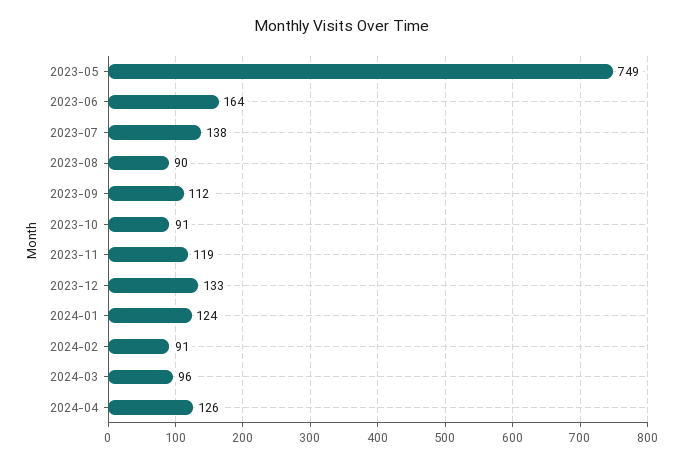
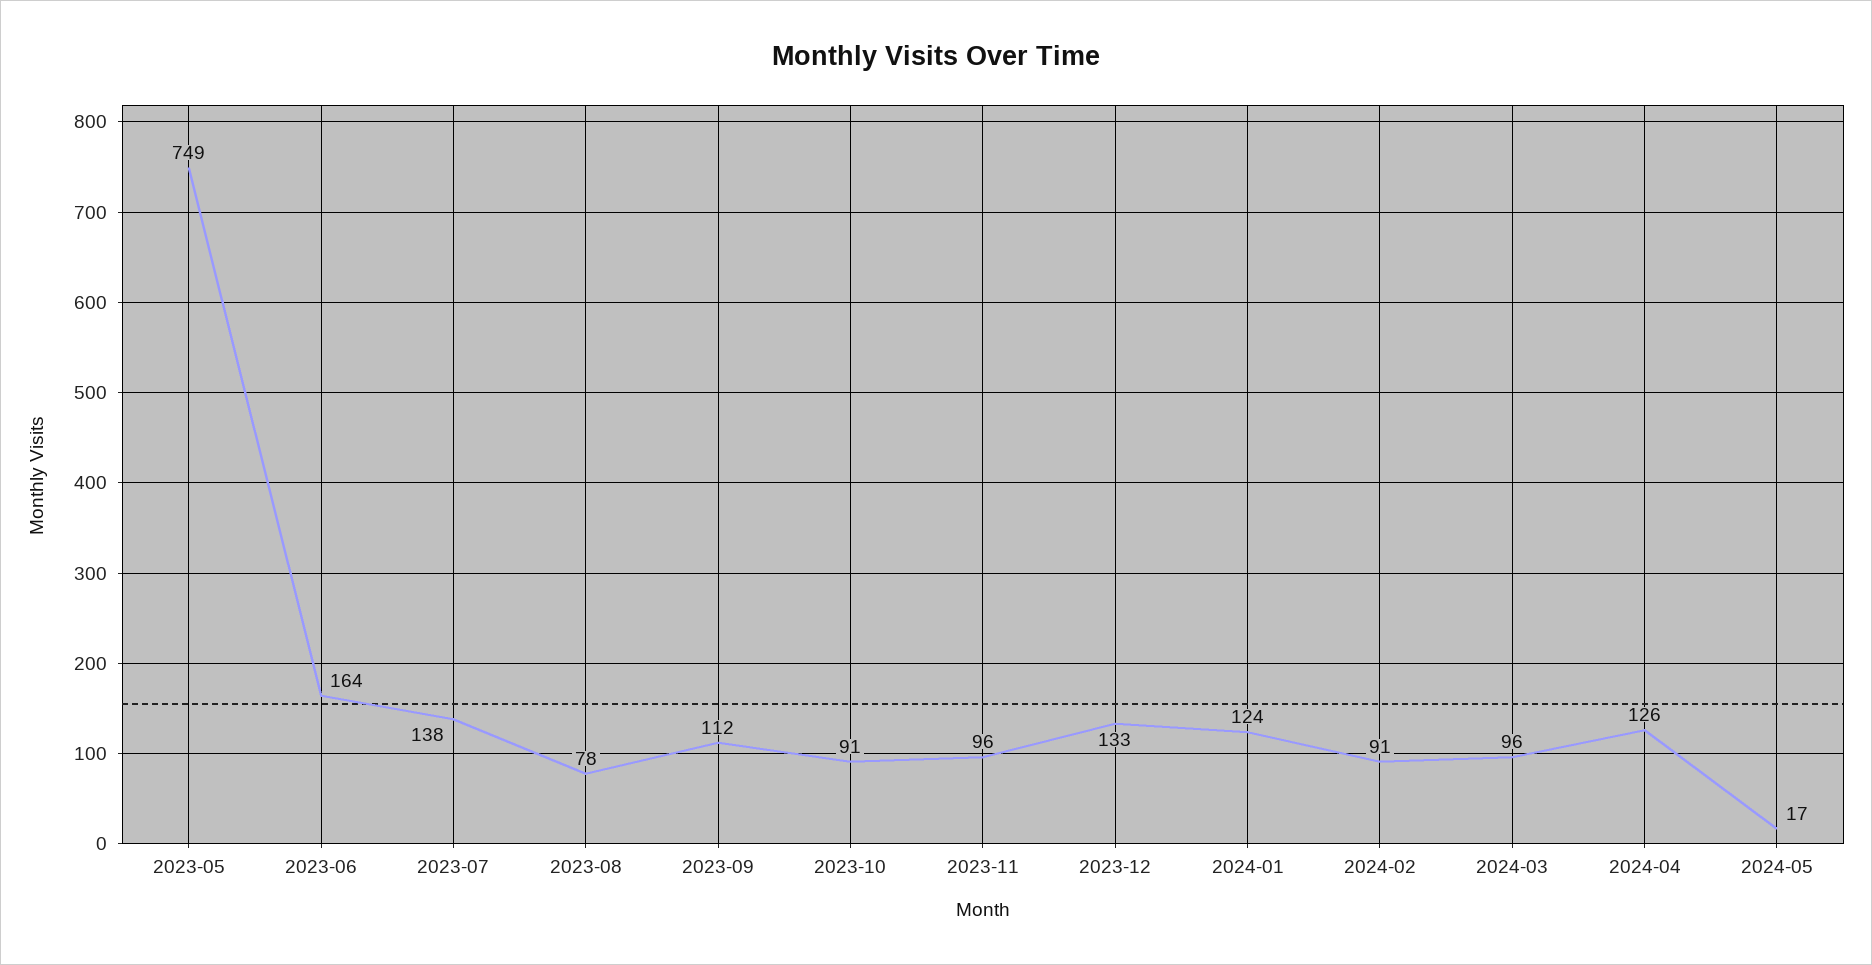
2023-08: 90 -> 78
2023-11: 119 -> 96
2024-05: none -> 17

